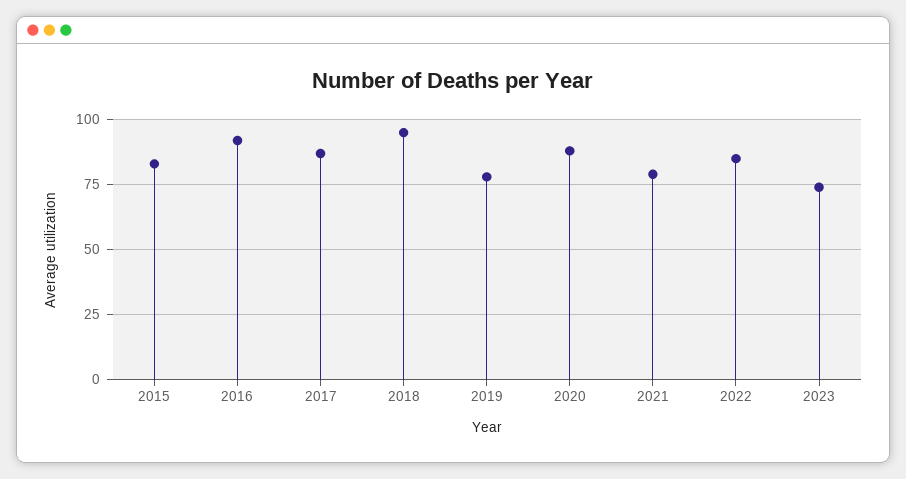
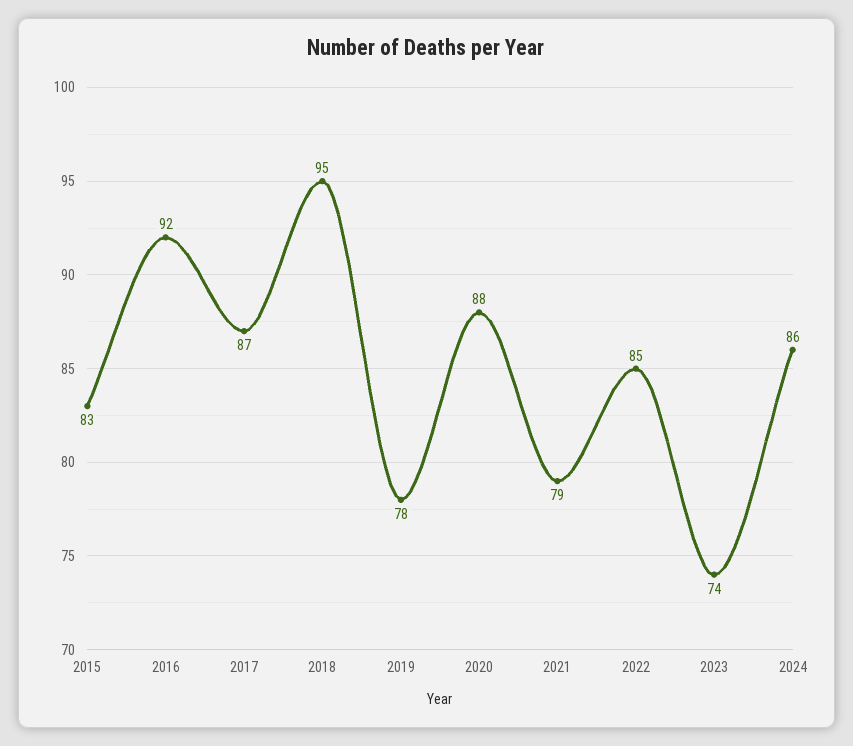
2024: none -> 86

